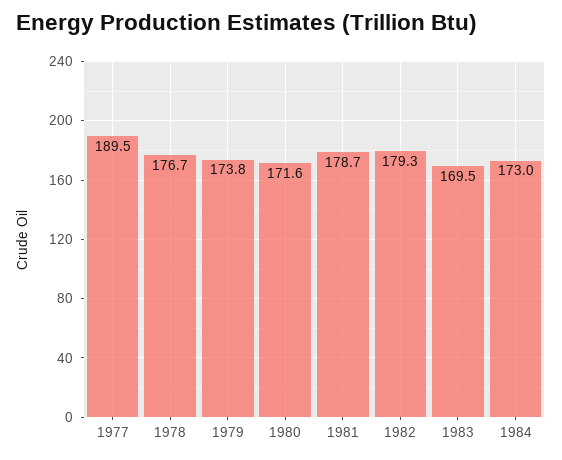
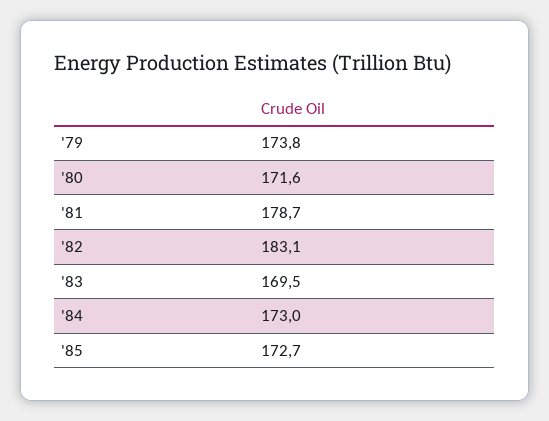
1977: 189.5 -> none
1978: 176.7 -> none
1982: 179.3 -> 183.1
'85: none -> 172.7

